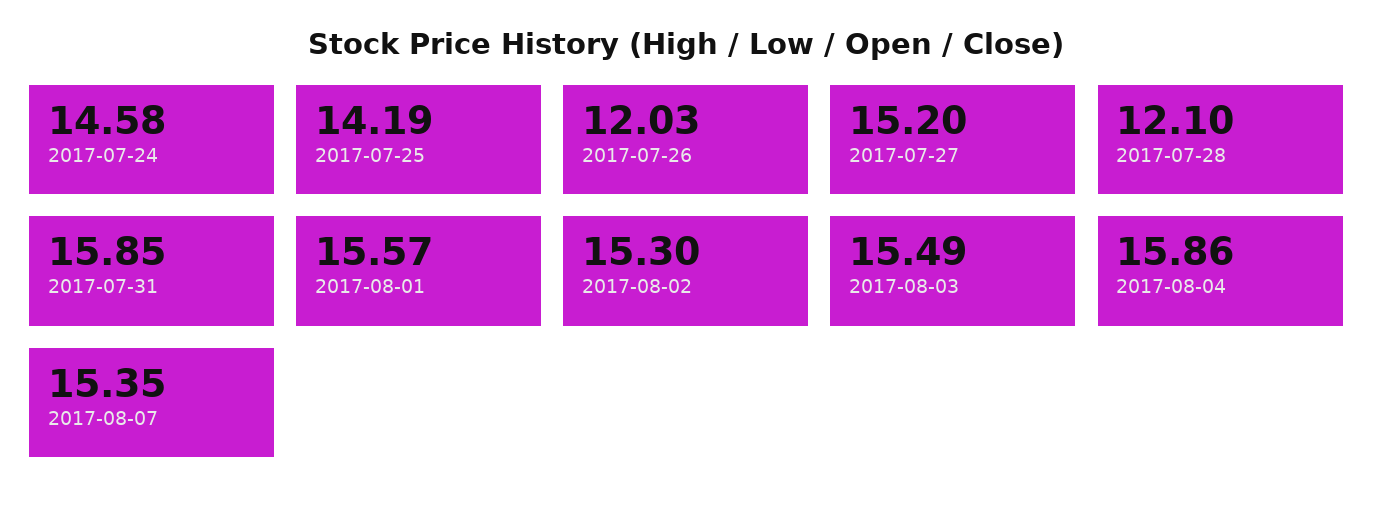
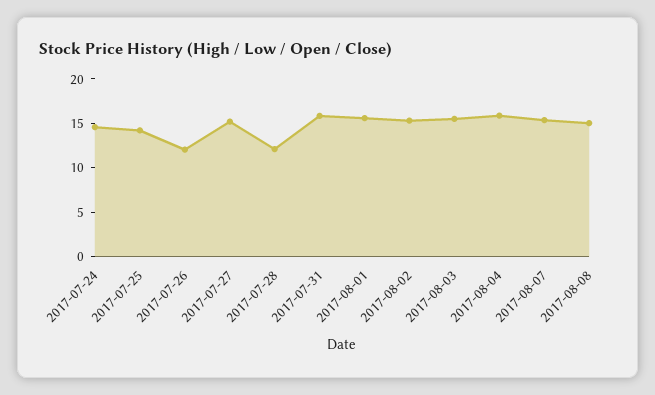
2017-08-08: none -> 15

